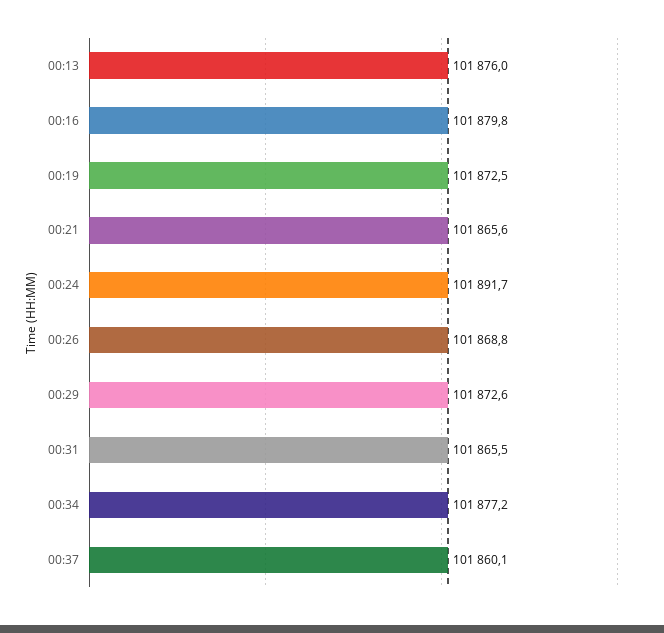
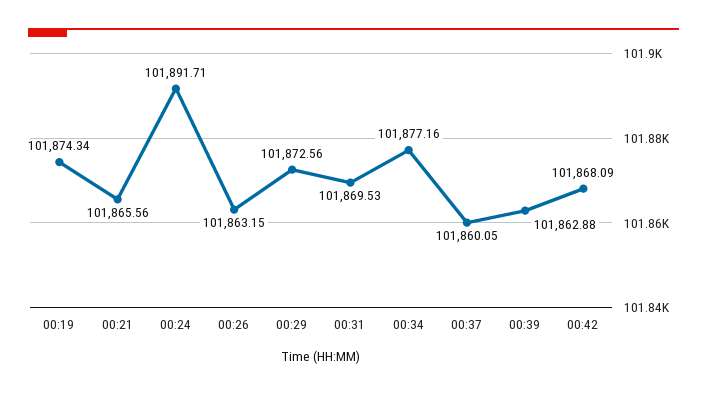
00:13: 101876 -> none
00:16: 101879.8 -> none
00:19: 101872.5 -> 101874.34
00:26: 101868.8 -> 101863.15
00:31: 101865.5 -> 101869.53
00:39: none -> 101862.88
00:42: none -> 101868.09

